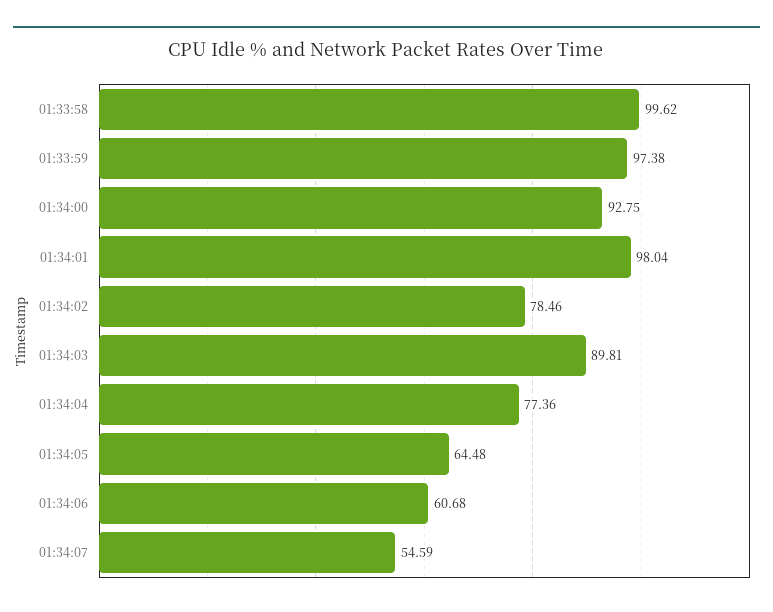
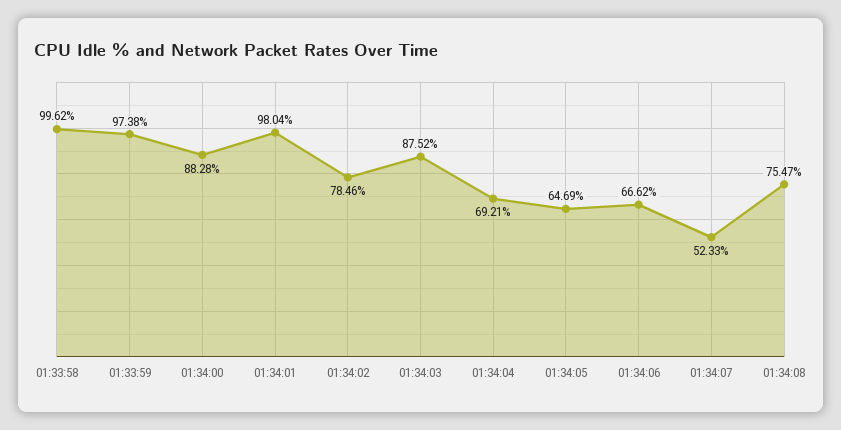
01:34:00: 92.75 -> 88.28
01:34:03: 89.81 -> 87.52
01:34:04: 77.36 -> 69.21
01:34:05: 64.48 -> 64.69
01:34:06: 60.68 -> 66.62
01:34:07: 54.59 -> 52.33
01:34:08: none -> 75.47

